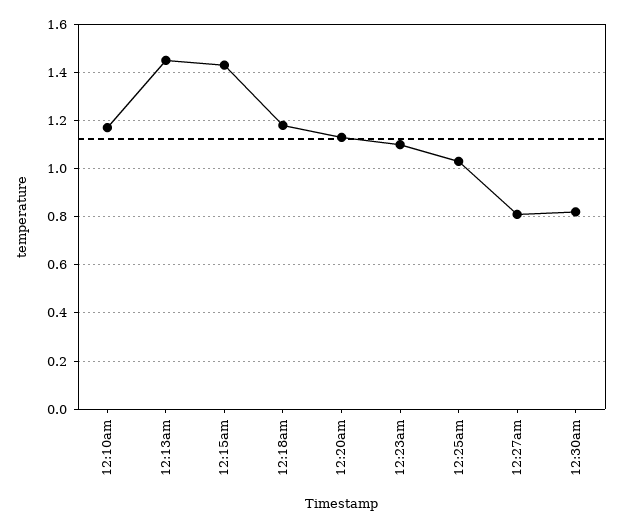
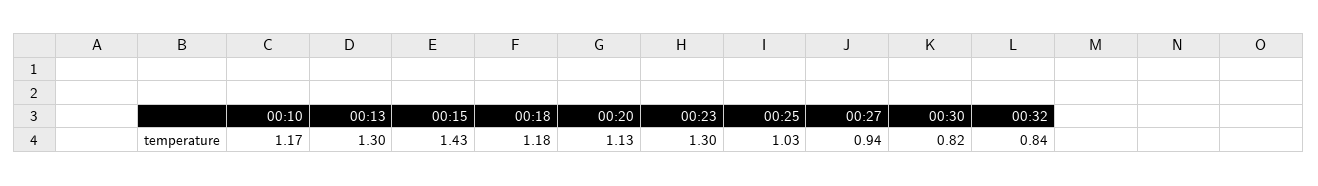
12:13am: 1.45 -> 1.3
12:23am: 1.1 -> 1.3
12:27am: 0.8 -> 0.94
00:32: none -> 0.84

